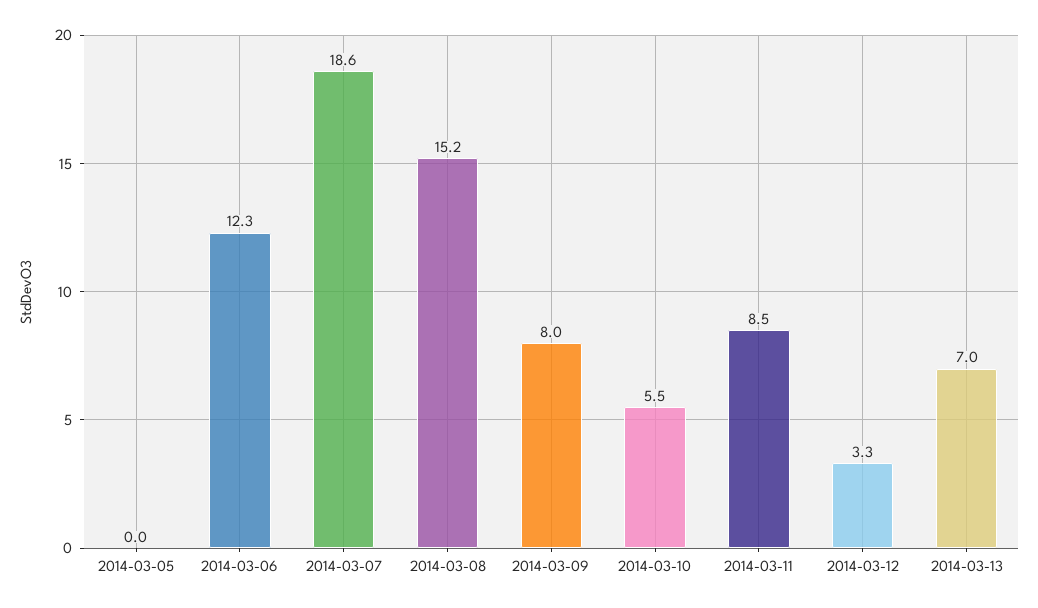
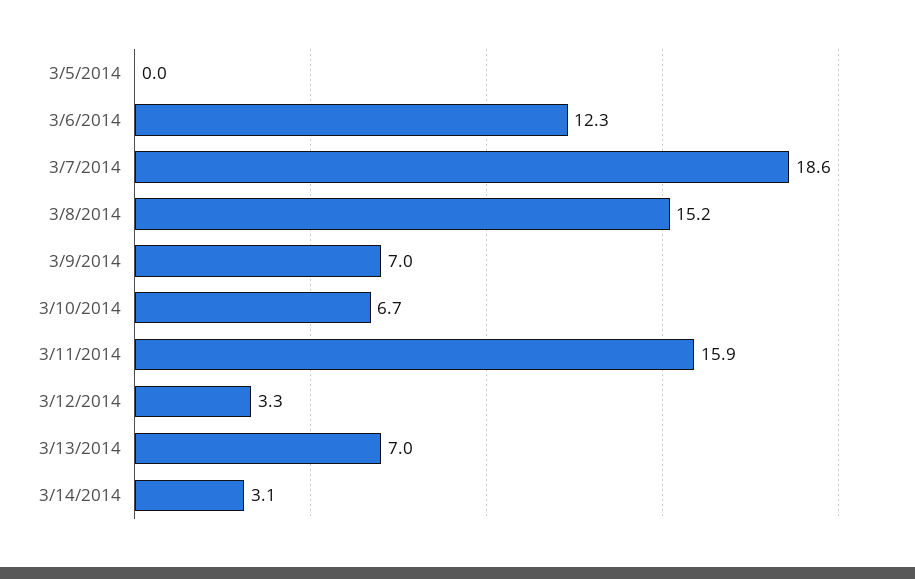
2014-03-09: 8 -> 7
2014-03-10: 5.5 -> 6.7
2014-03-11: 8.5 -> 15.9
3/14/2014: none -> 3.1

